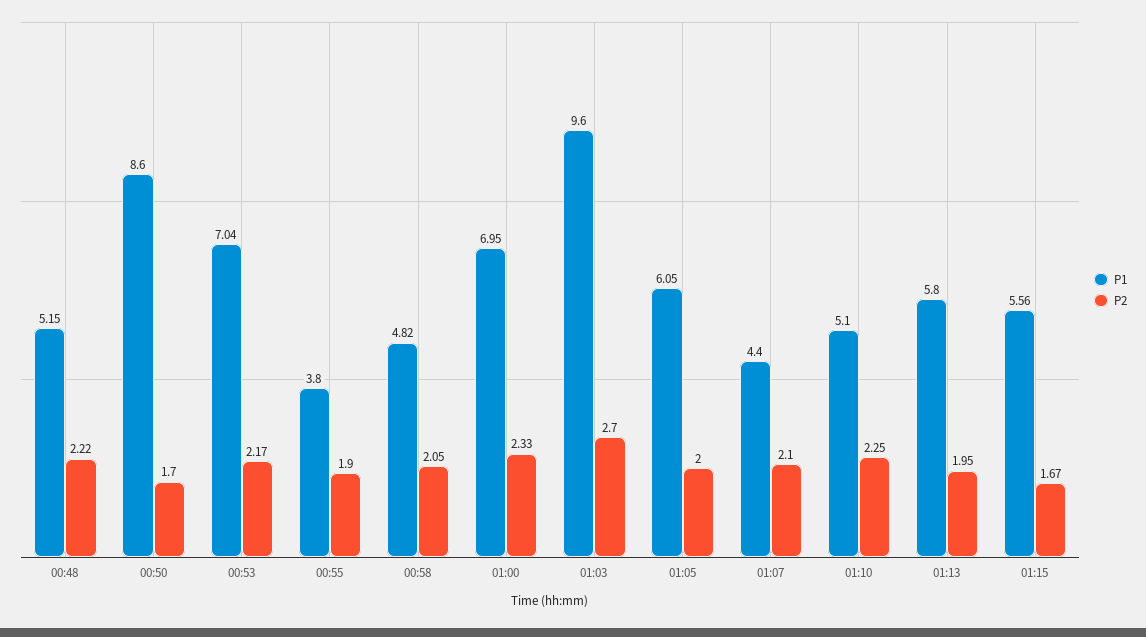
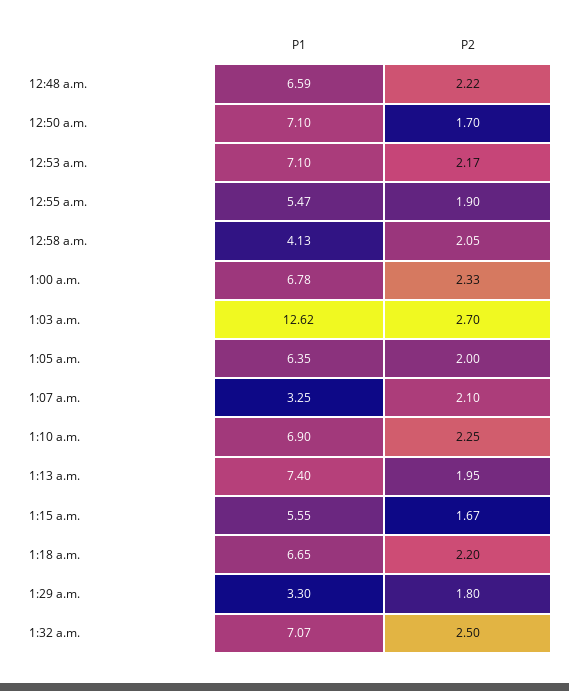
P1, 00:48: 5.15 -> 6.59
P1, 00:50: 8.6 -> 7.1
P1, 00:53: 7.04 -> 7.1
P1, 00:55: 3.8 -> 5.47
P1, 00:58: 4.82 -> 4.13
P1, 01:00: 6.95 -> 6.78
P1, 01:03: 9.6 -> 12.62
P1, 01:05: 6.05 -> 6.35
P1, 01:07: 4.4 -> 3.25
P1, 01:10: 5.1 -> 6.9
P1, 01:13: 5.8 -> 7.4
P1, 01:15: 5.56 -> 5.55
P1, 1:18 a.m.: none -> 6.65
P2, 1:18 a.m.: none -> 2.2
P1, 1:29 a.m.: none -> 3.3
P2, 1:29 a.m.: none -> 1.8
P1, 1:32 a.m.: none -> 7.07
P2, 1:32 a.m.: none -> 2.5

